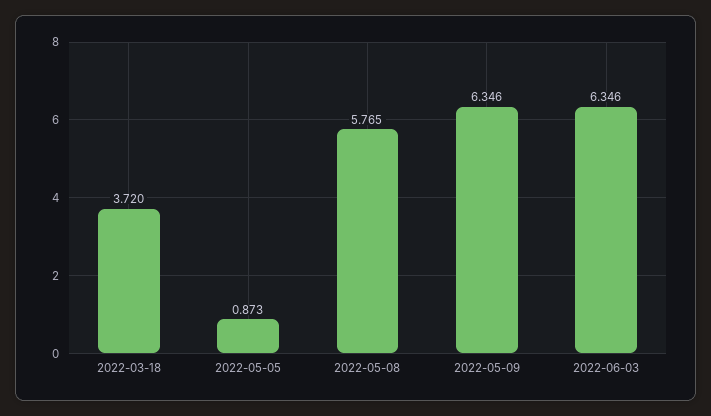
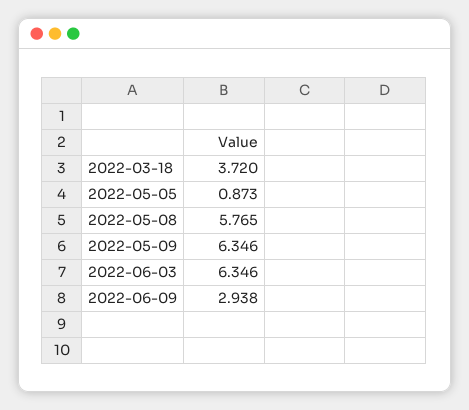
2022-06-09: none -> 2.938

